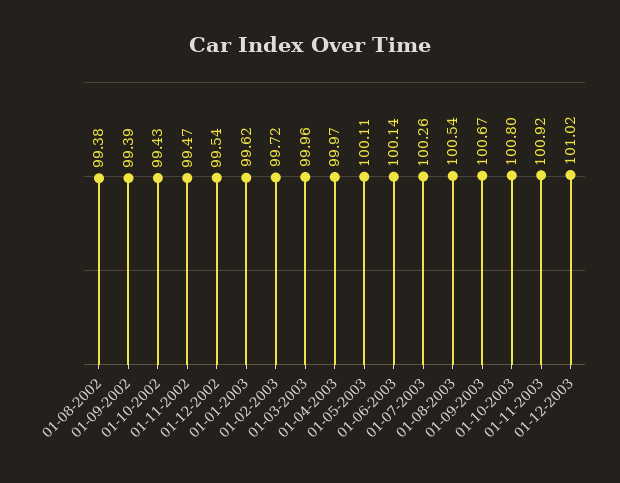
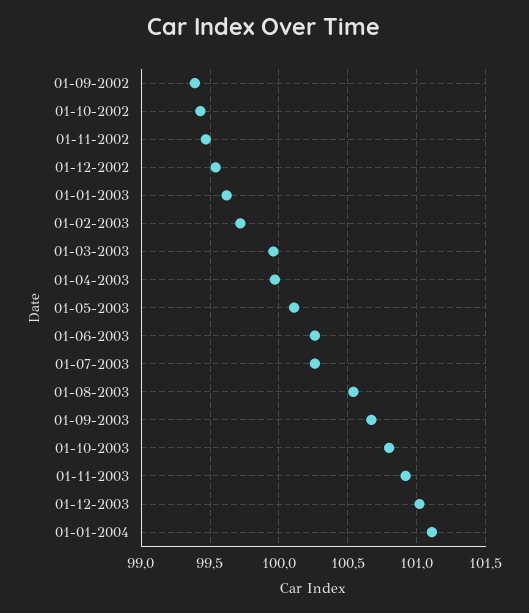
01-08-2002: 99.38 -> none
01-06-2003: 100.14 -> 100.25
01-01-2004: none -> 101.1

